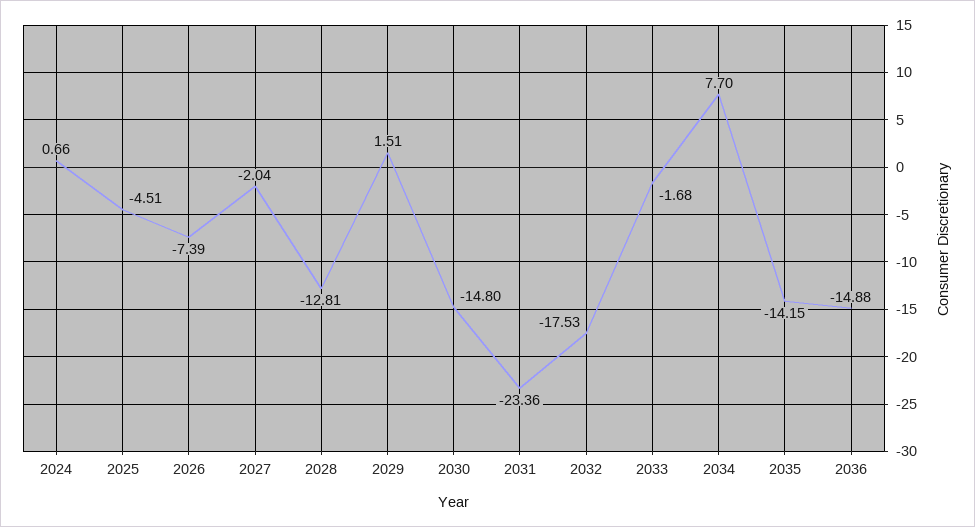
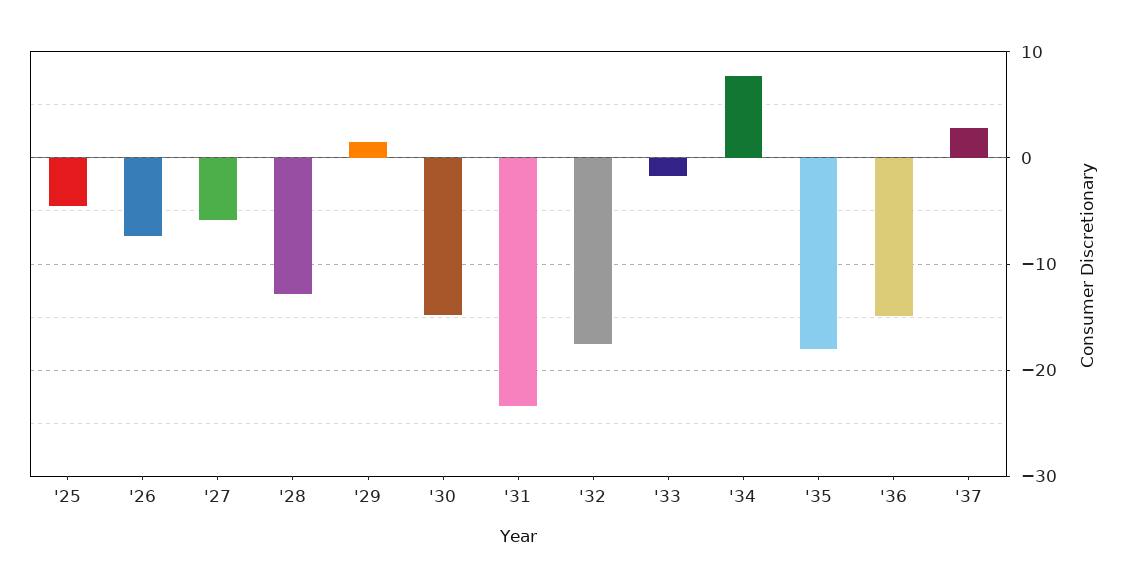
2024: 0.66 -> none
2027: -2.04 -> -6
2035: -14.15 -> -18
'37: none -> 3

